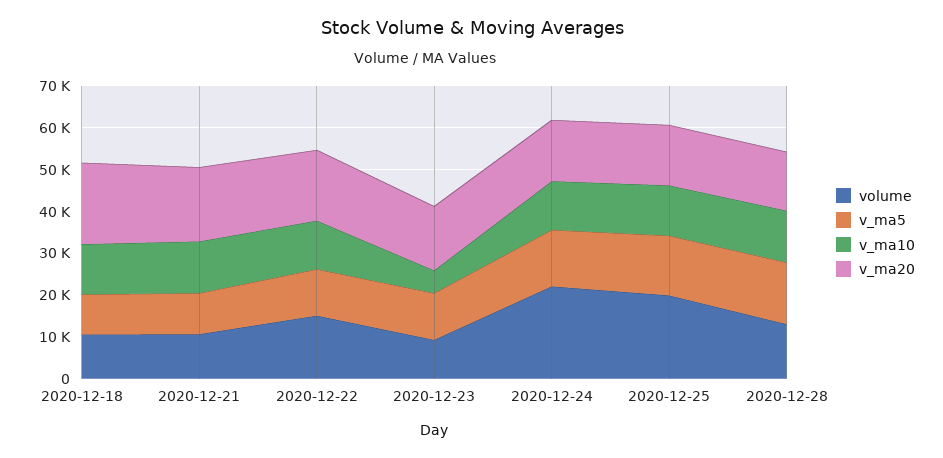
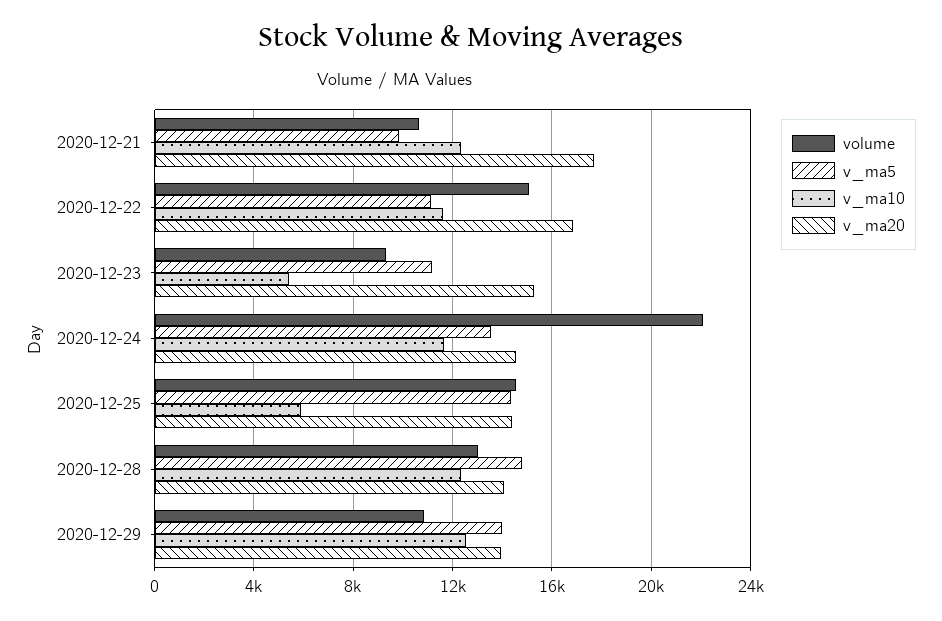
volume, 2020-12-18: 10000 -> none
v_ma5, 2020-12-18: 10000 -> none
v_ma10, 2020-12-18: 12000 -> none
v_ma20, 2020-12-18: 20000 -> none
volume, 2020-12-25: 20000 -> 14500
v_ma10, 2020-12-25: 12000 -> 6000
volume, 2020-12-29: none -> 11000
v_ma5, 2020-12-29: none -> 14000
v_ma10, 2020-12-29: none -> 12500
v_ma20, 2020-12-29: none -> 14000

